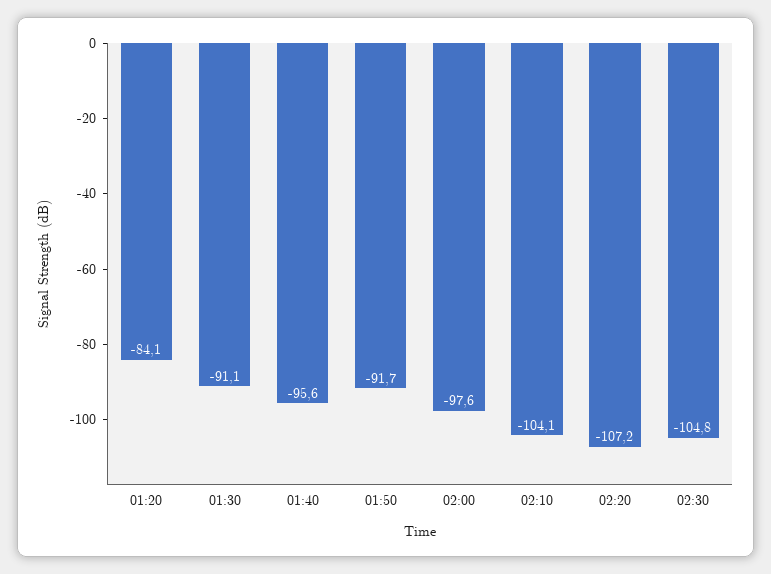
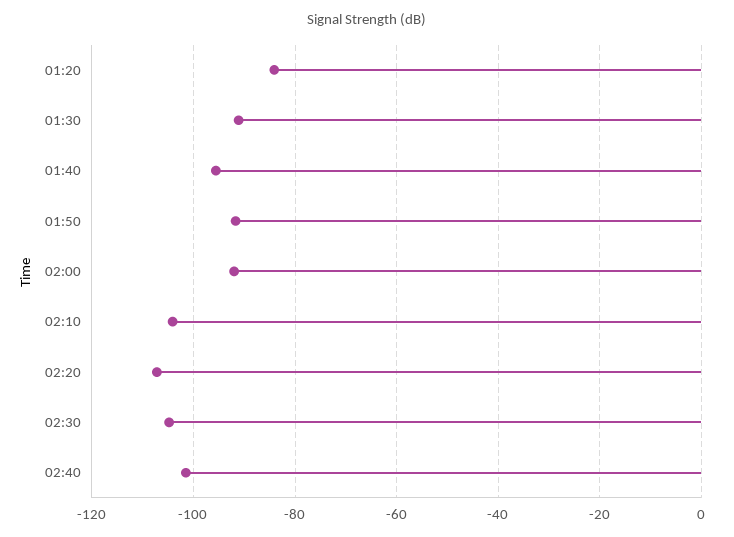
02:00: -97.6 -> -92
02:40: none -> -102

